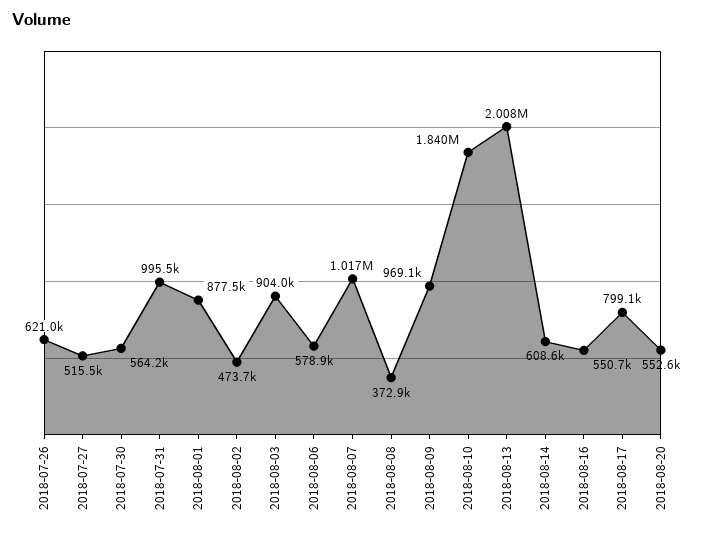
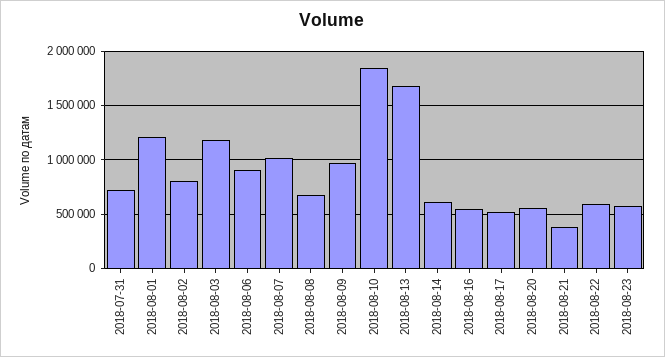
2018-07-26: 621000 -> none
2018-07-27: 515500 -> none
2018-07-30: 564200 -> none
2018-07-31: 995500 -> 700000
2018-08-01: 877500 -> 1200000
2018-08-02: 473700 -> 800000
2018-08-03: 904000 -> 1200000
2018-08-06: 578900 -> 900000
2018-08-08: 372900 -> 700000
2018-08-13: 2008000 -> 1700000
2018-08-17: 799100 -> 500000
2018-08-21: none -> 400000
2018-08-22: none -> 600000
2018-08-23: none -> 600000

